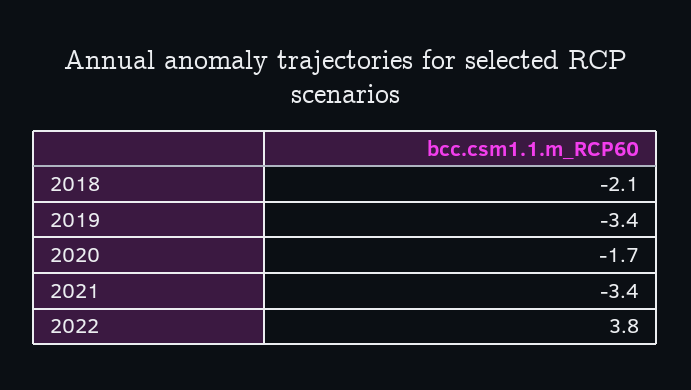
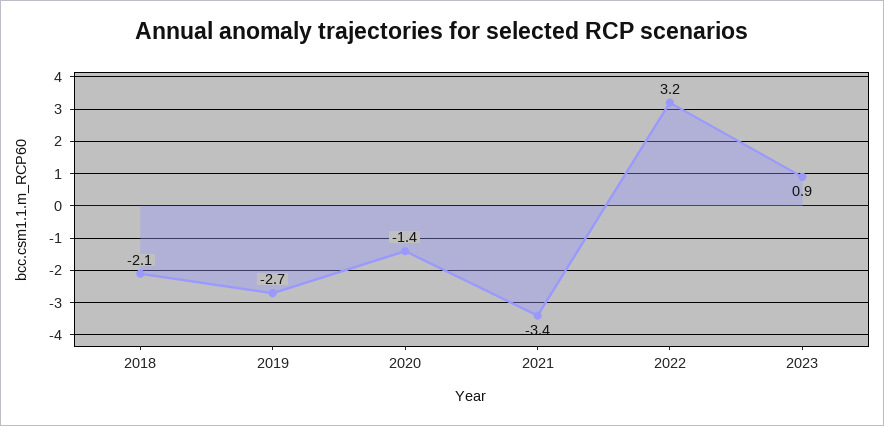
2019: -3.4 -> -2.7
2020: -1.7 -> -1.4
2022: 3.8 -> 3.2
2023: none -> 0.9

